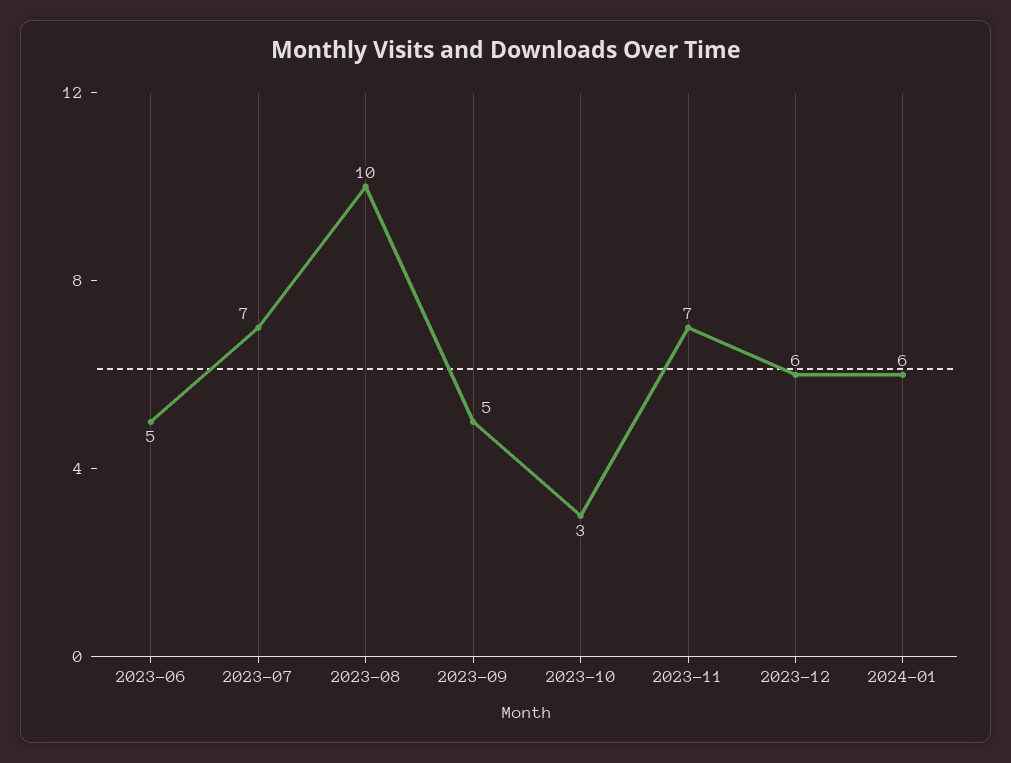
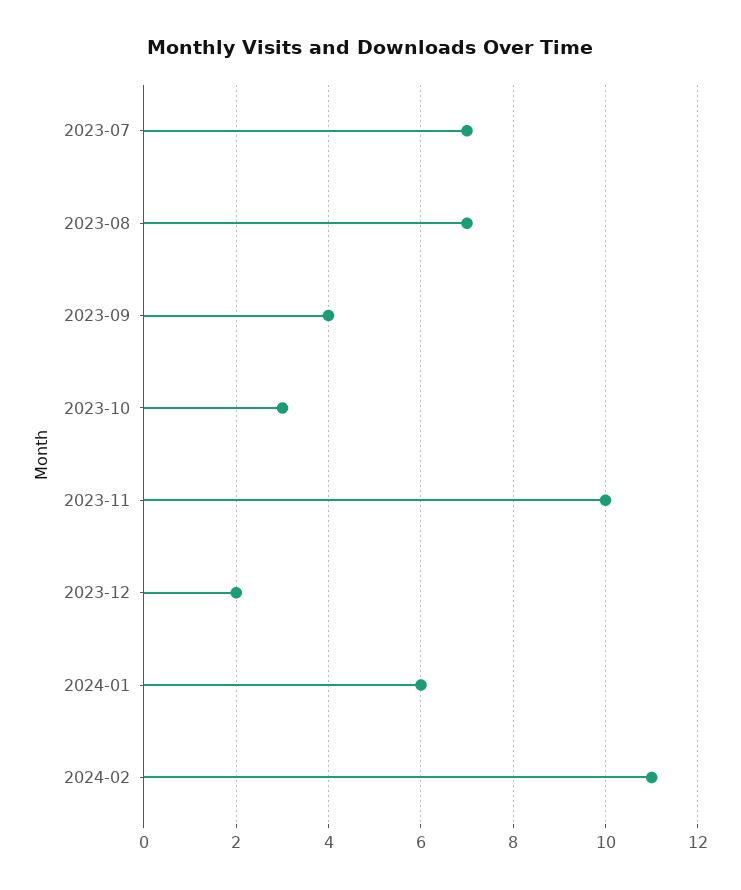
2023-06: 5 -> none
2023-08: 10 -> 7
2023-09: 5 -> 4
2023-11: 7 -> 10
2023-12: 6 -> 2
2024-02: none -> 11

